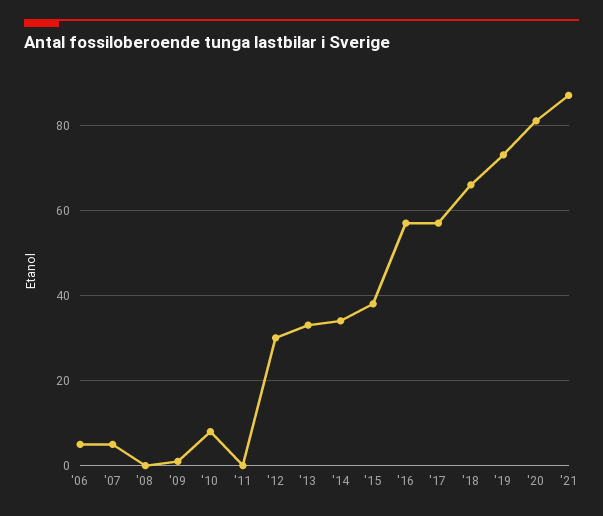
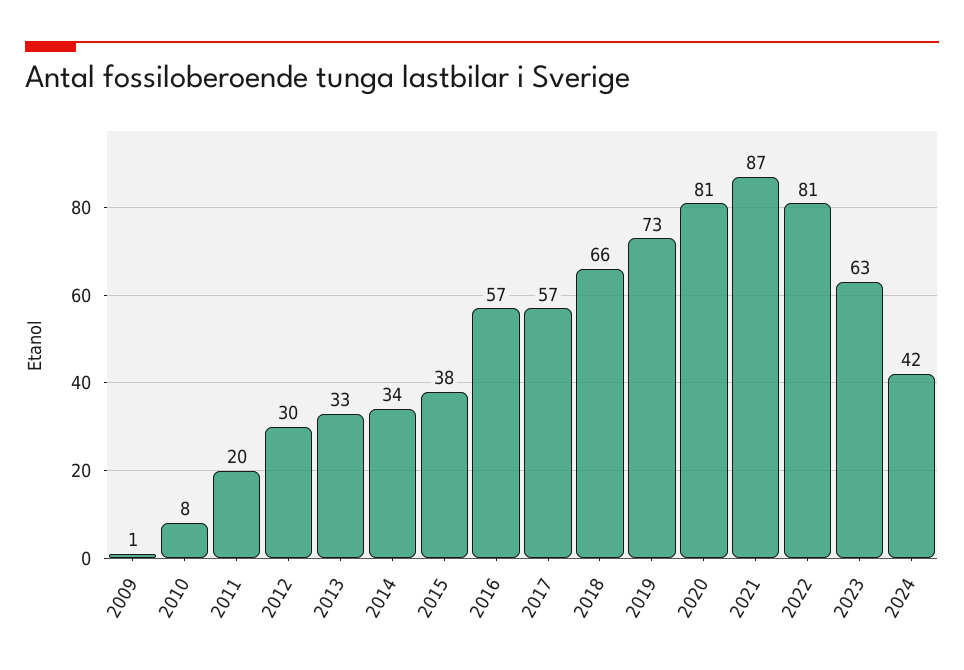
'06: 5 -> none
'07: 5 -> none
'08: 0 -> none
'11: 0 -> 20
2022: none -> 81
2023: none -> 63
2024: none -> 42

